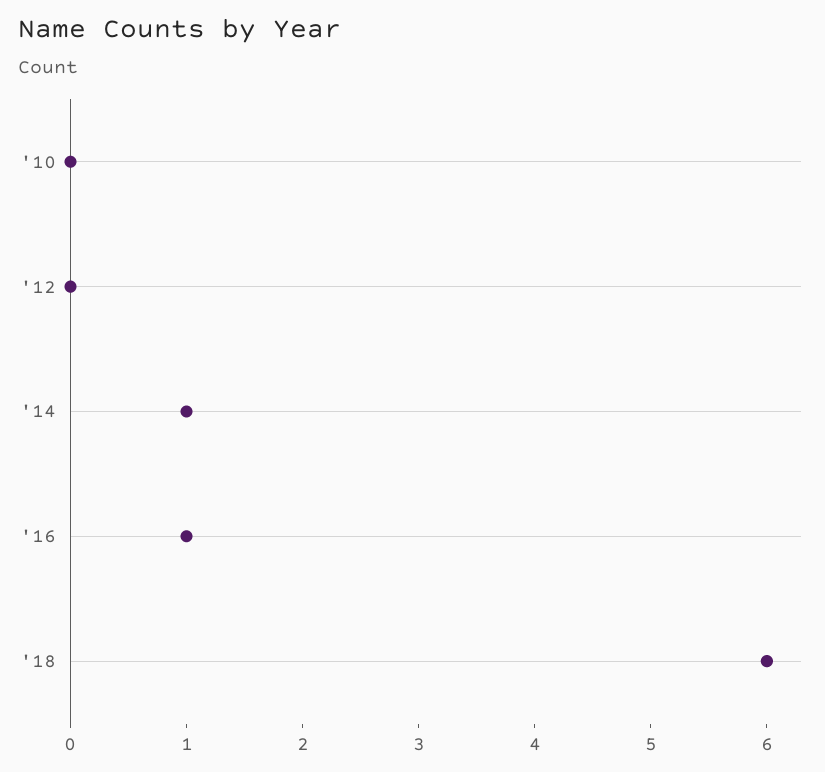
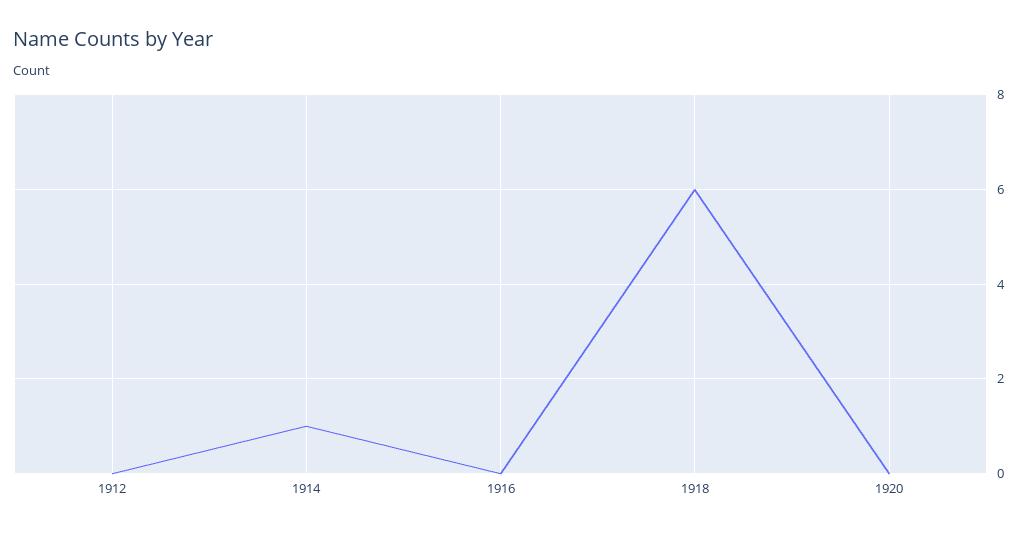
'10: 0 -> none
'16: 1 -> 0
1920: none -> 0

